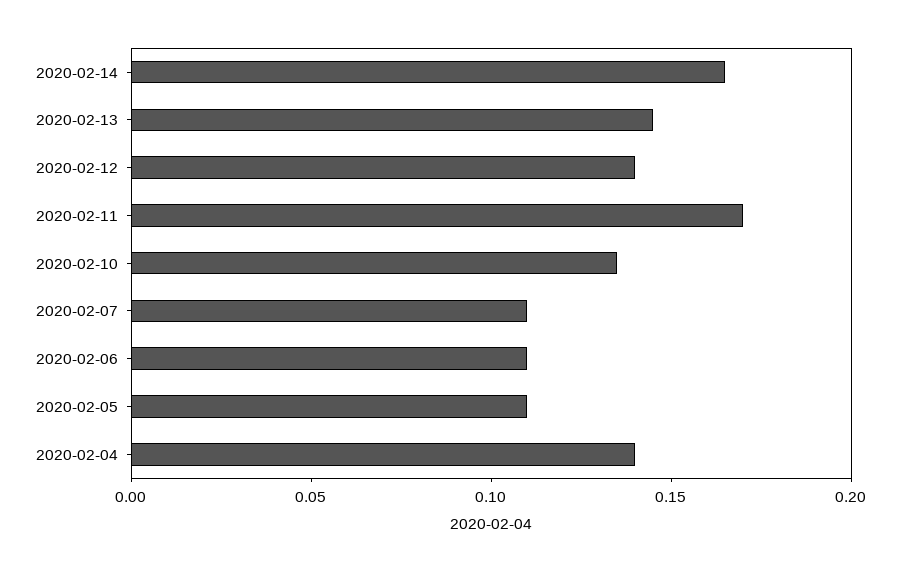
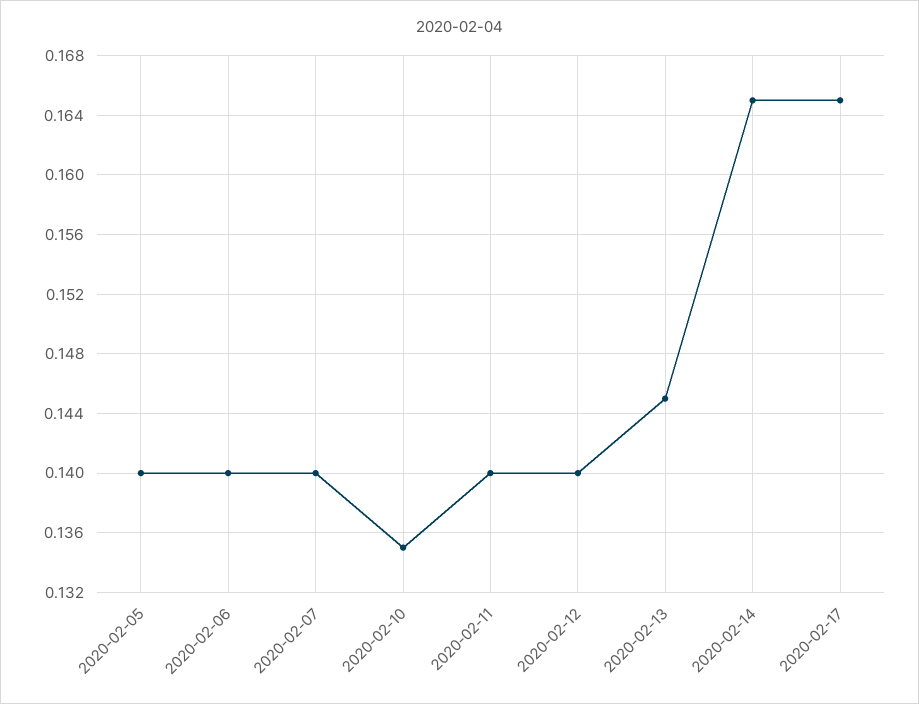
2020-02-11: 0.17 -> 0.14
2020-02-07: 0.11 -> 0.14
2020-02-06: 0.11 -> 0.14
2020-02-05: 0.11 -> 0.14
2020-02-04: 0.14 -> none
2020-02-17: none -> 0.165

